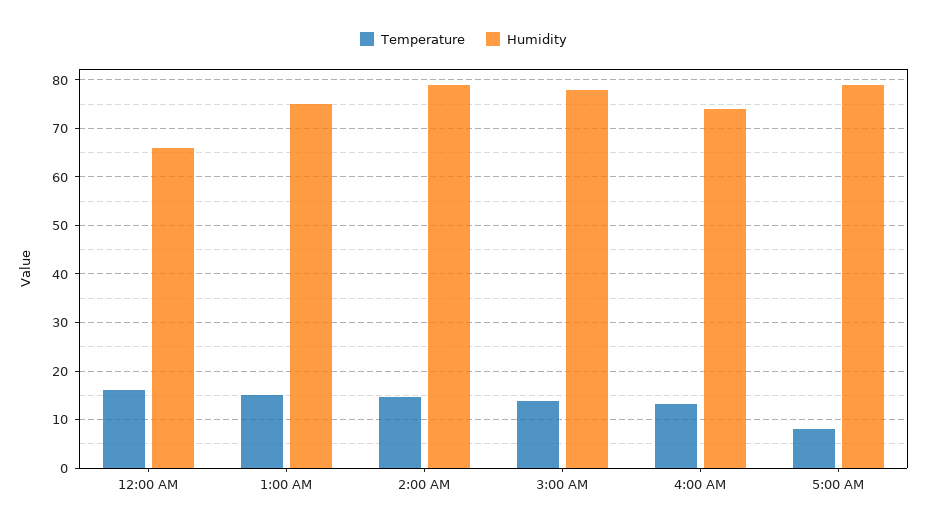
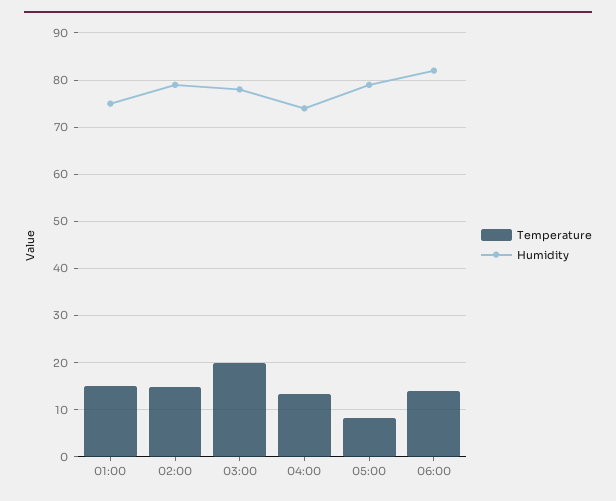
Temperature, 12:00 AM: 16 -> none
Humidity, 12:00 AM: 66 -> none
Temperature, 3:00 AM: 14 -> 20
Temperature, 06:00: none -> 14
Humidity, 06:00: none -> 82

